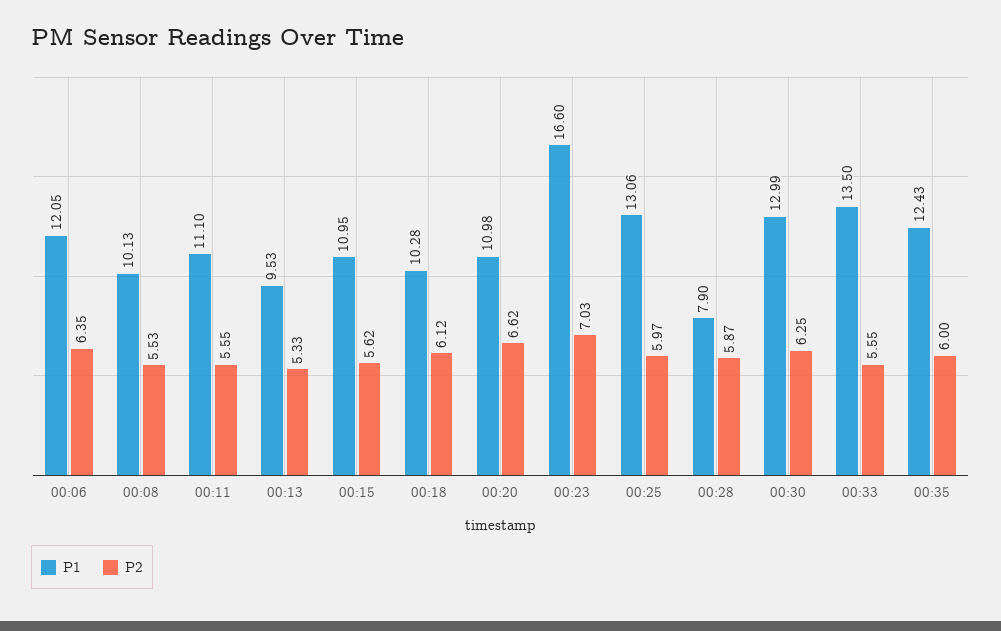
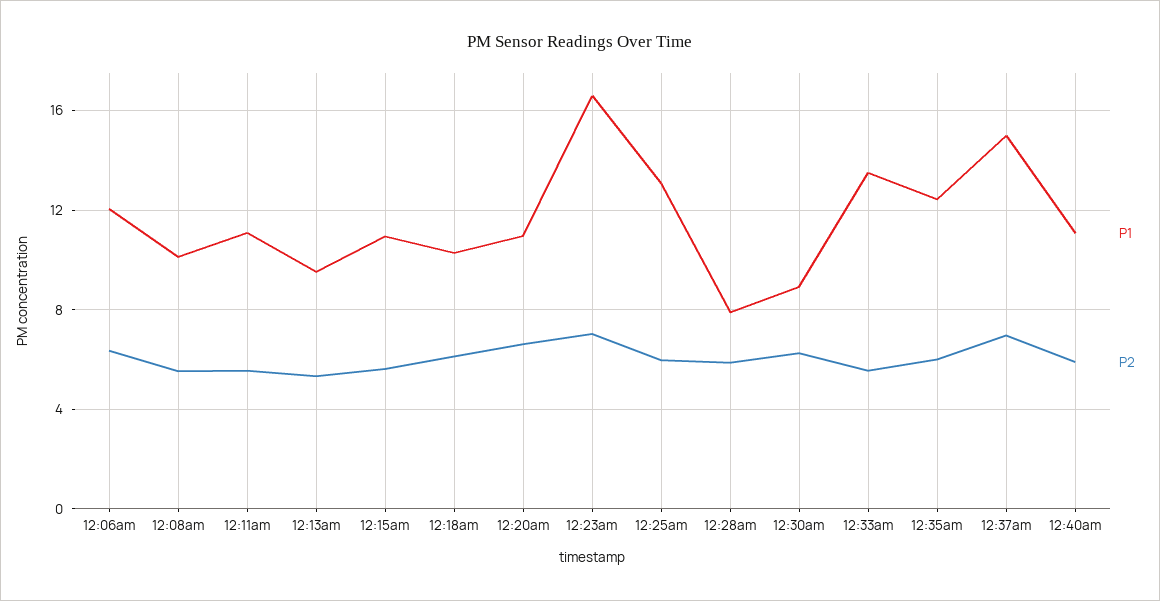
P1, 00:30: 12.99 -> 9
P1, 12:37am: none -> 15
P2, 12:37am: none -> 7
P1, 12:40am: none -> 11
P2, 12:40am: none -> 6

